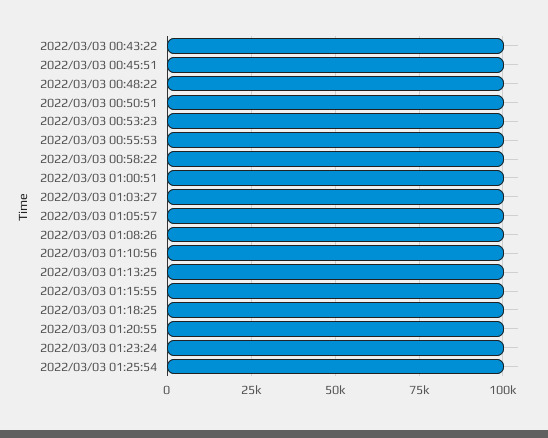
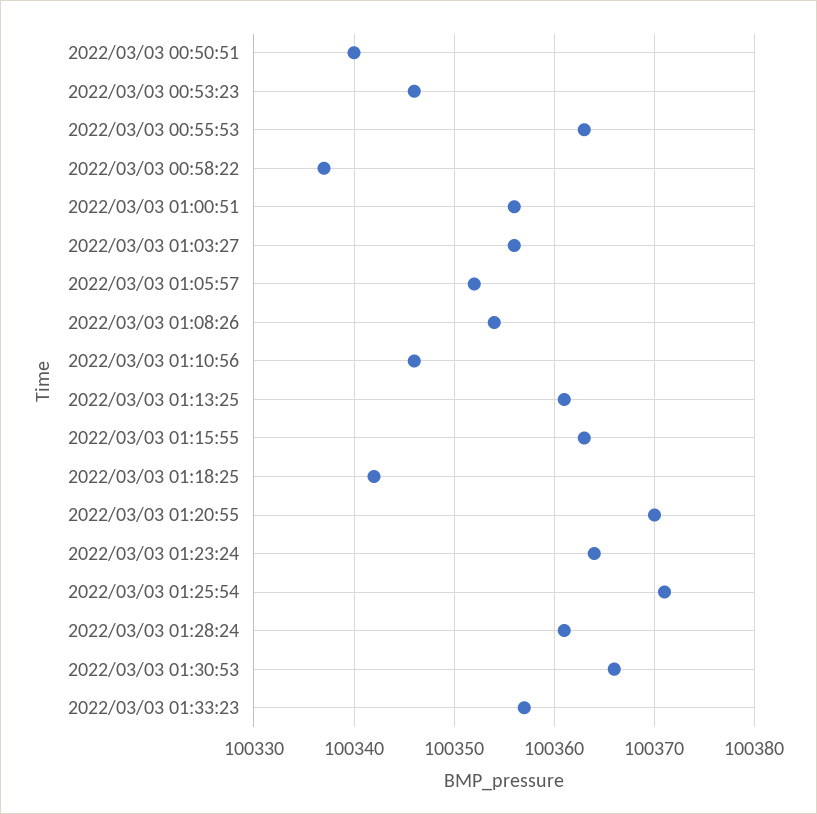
2022/03/03 00:43:22: 100000 -> none
2022/03/03 00:45:51: 100000 -> none
2022/03/03 00:48:22: 100000 -> none
2022/03/03 01:28:24: none -> 100361
2022/03/03 01:30:53: none -> 100366
2022/03/03 01:33:23: none -> 100357

